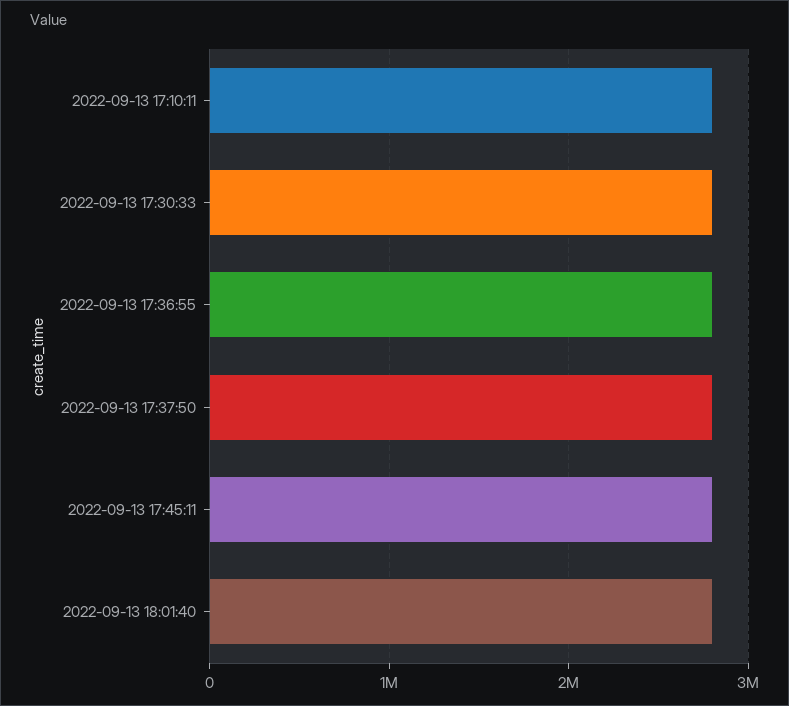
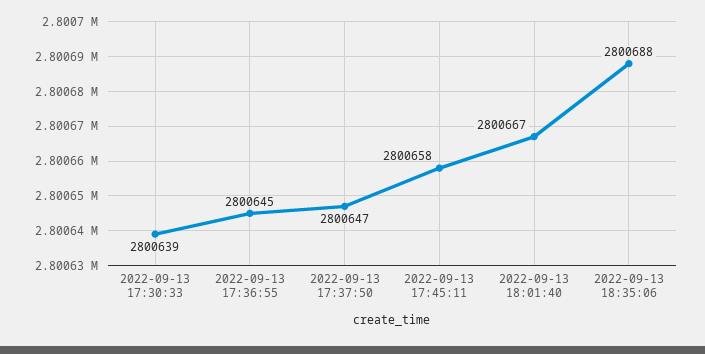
2022-09-13 17:10:11: 2800000 -> none
2022-09-13 18:35:06: none -> 2800688

